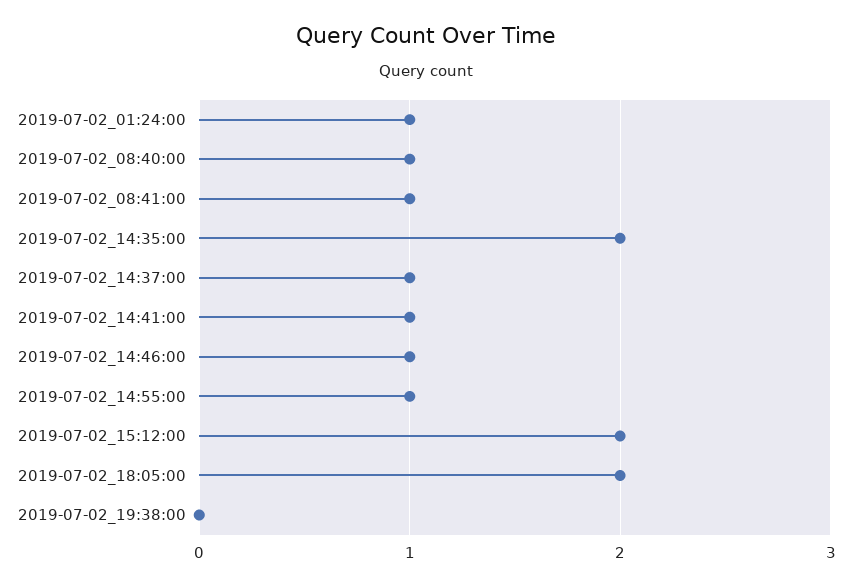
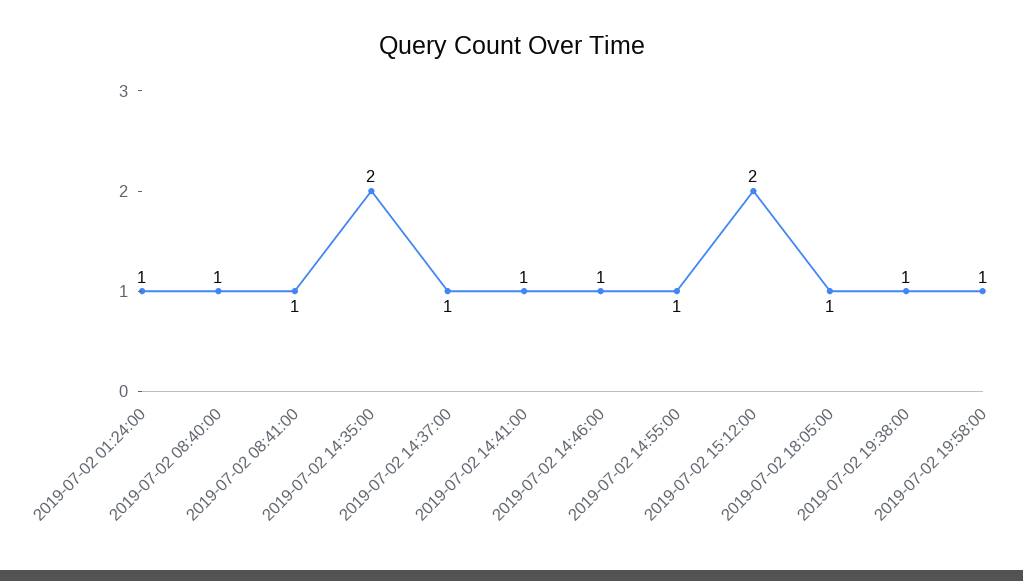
2019-07-02_18:05:00: 2 -> 1
2019-07-02_19:38:00: 0 -> 1
2019-07-02 19:58:00: none -> 1

